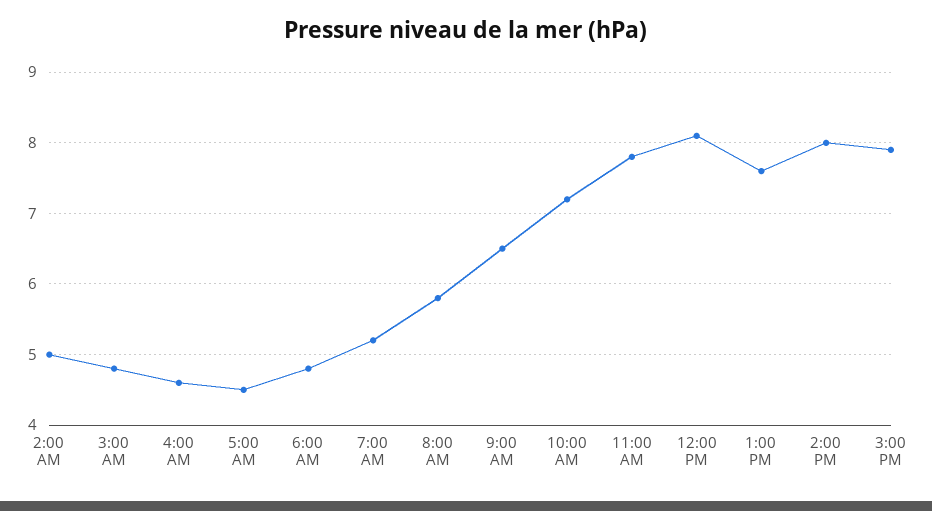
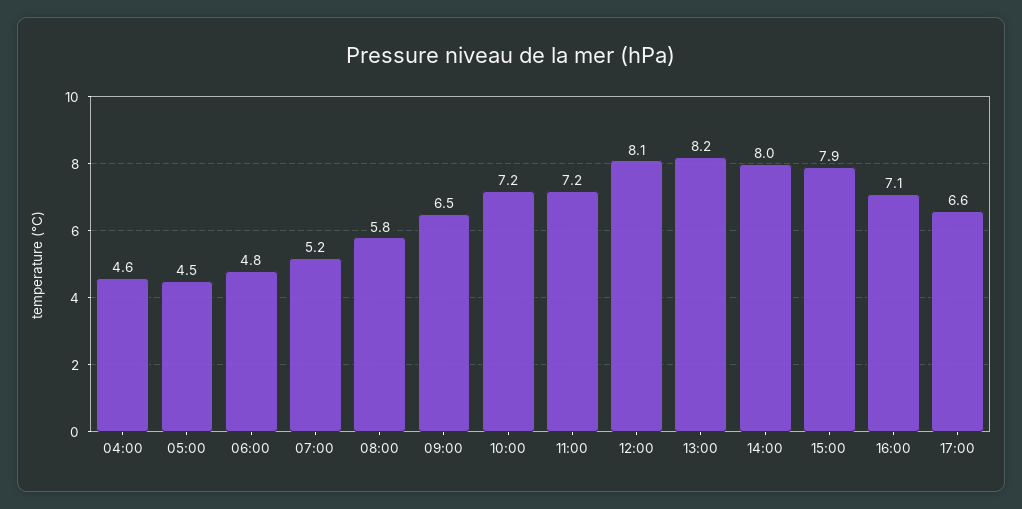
2:00 AM: 5 -> none
3:00 AM: 4.8 -> none
11:00 AM: 7.8 -> 7.2
1:00 PM: 7.6 -> 8.2
16:00: none -> 7.1
17:00: none -> 6.6

